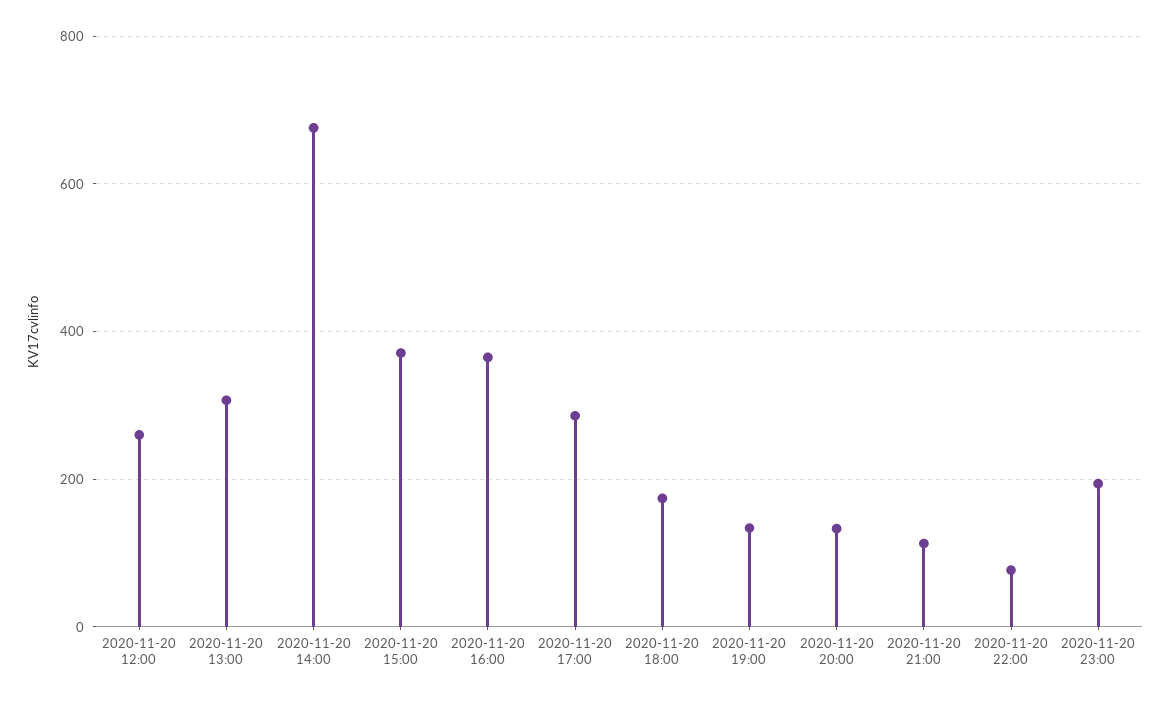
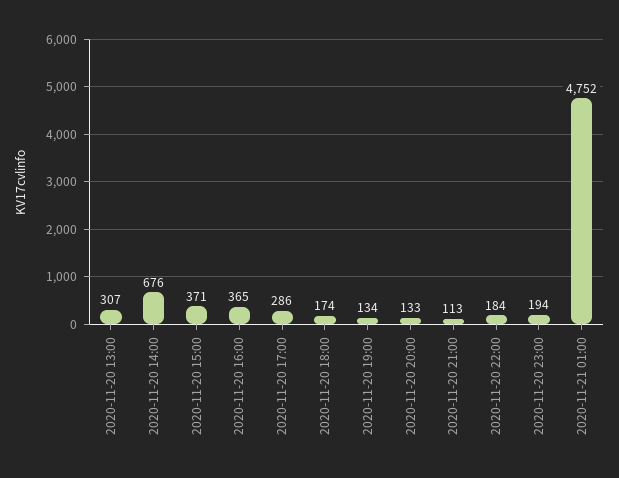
2020-11-20 12:00: 260 -> none
2020-11-20 22:00: 80 -> 184
2020-11-21 01:00: none -> 4752

